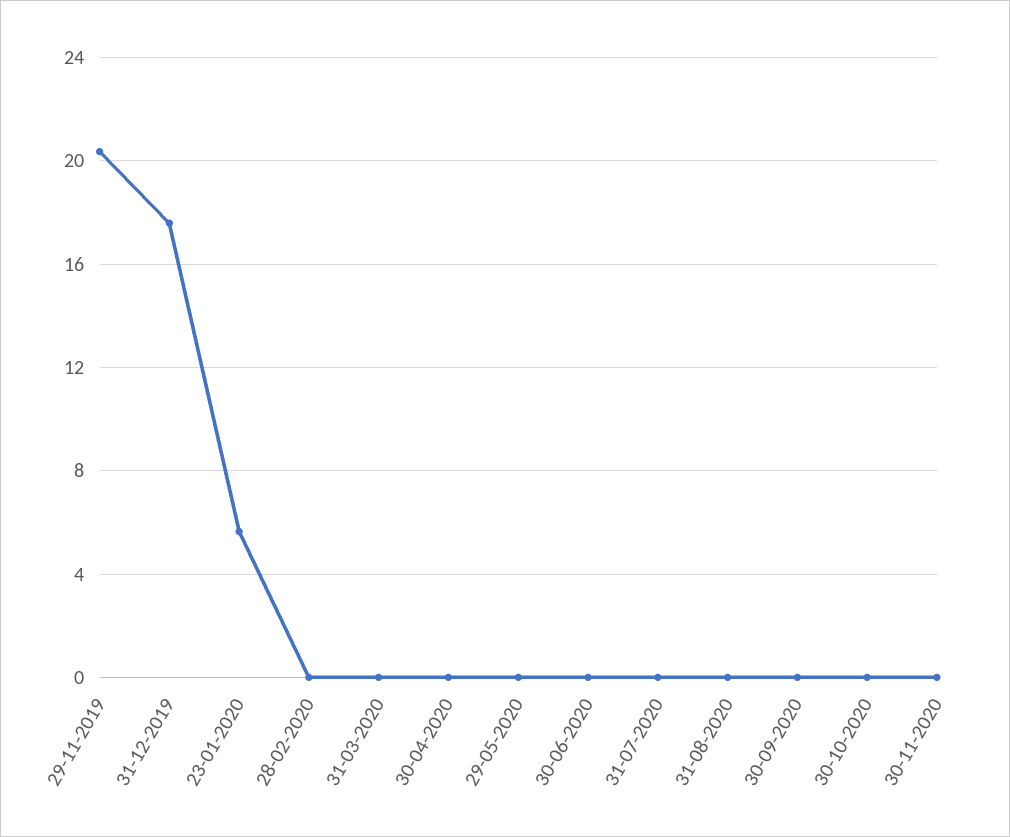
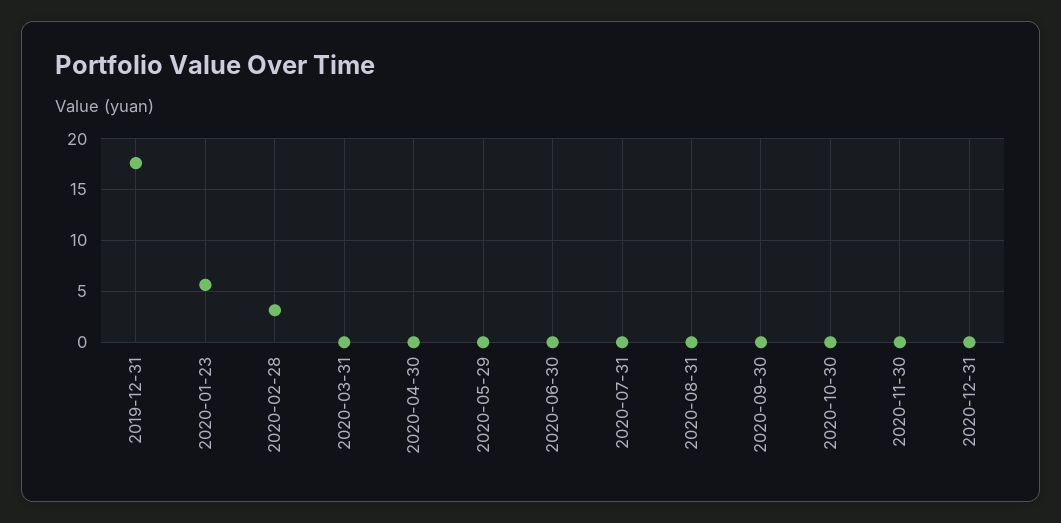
29-11-2019: 20.5 -> none
28-02-2020: 0 -> 3
2020-12-31: none -> 0

